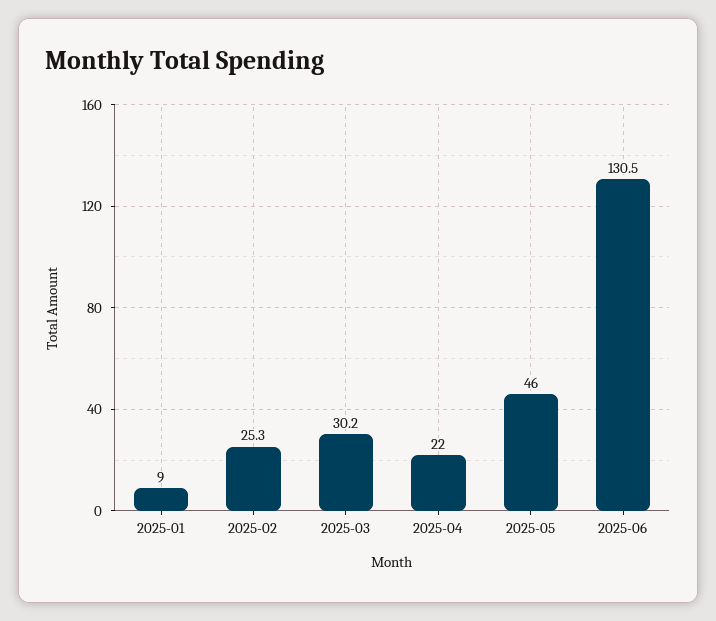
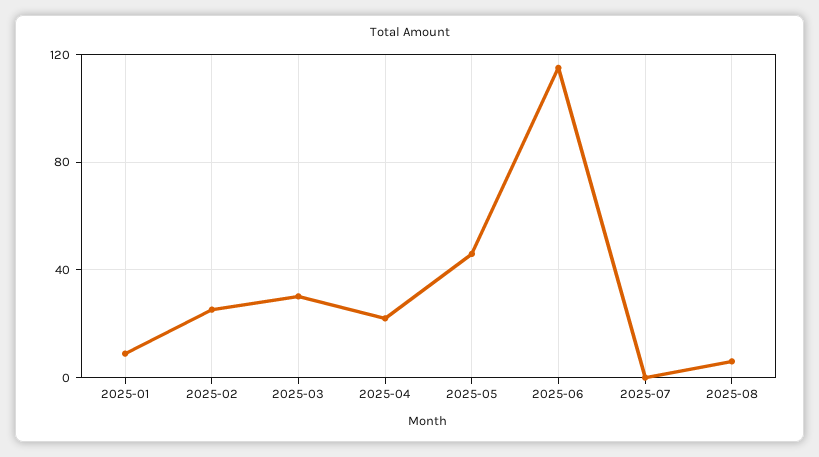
2025-06: 130.5 -> 115
2025-07: none -> 0
2025-08: none -> 5

